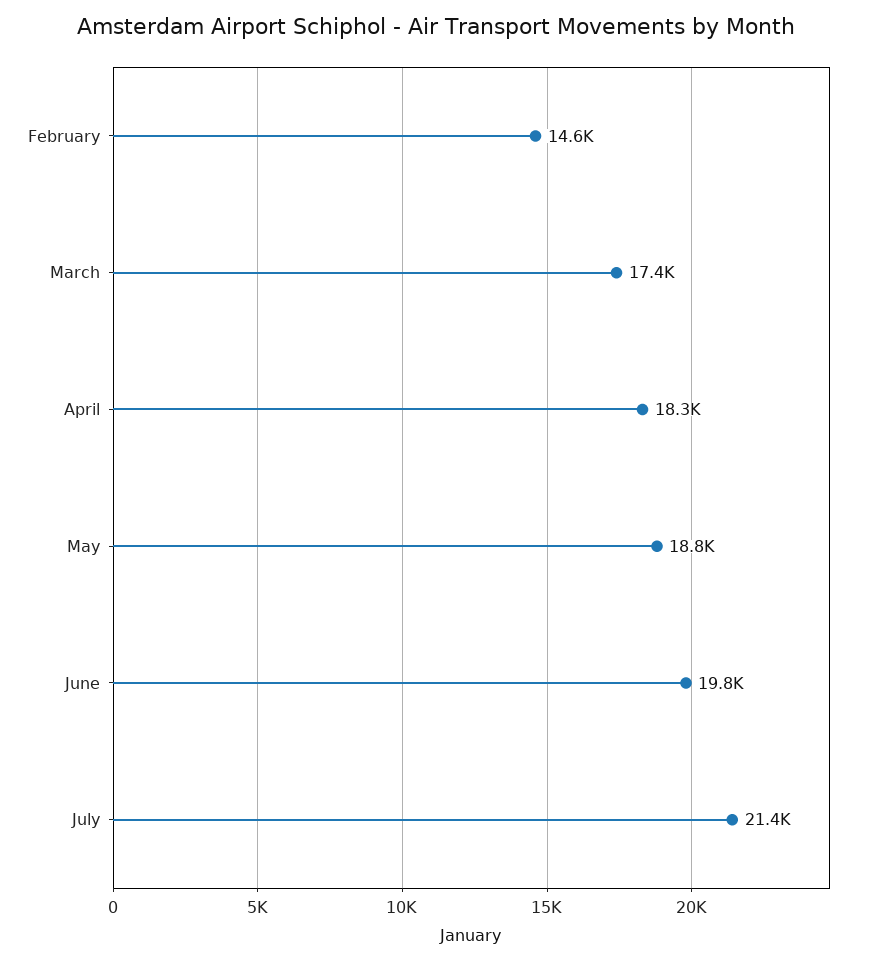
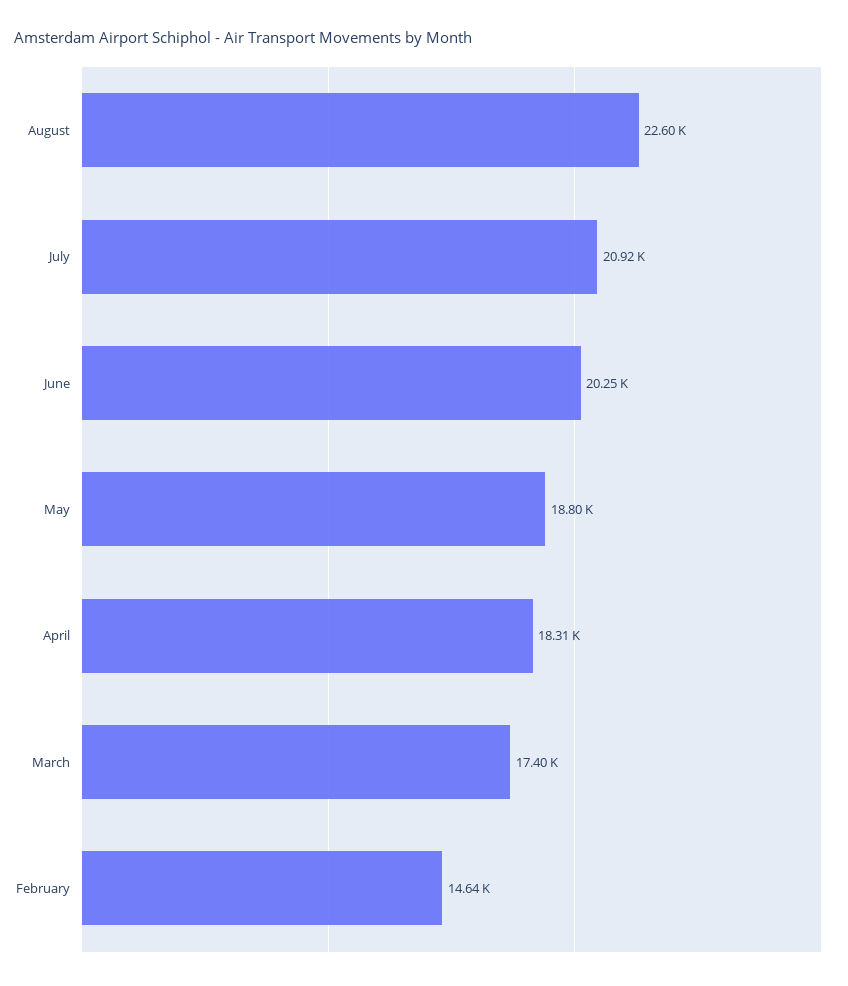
June: 19800 -> 20250
July: 21400 -> 20920
August: none -> 22600

